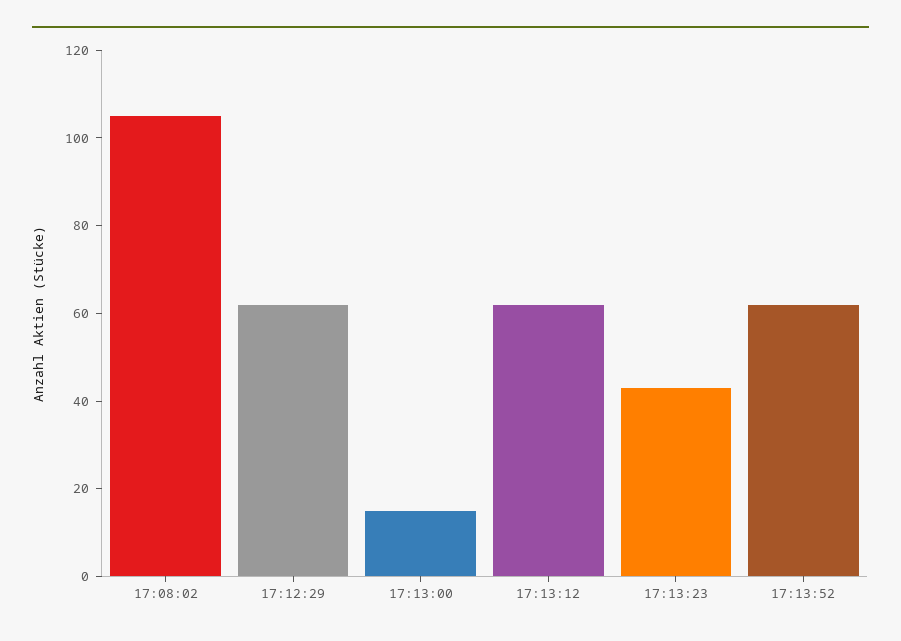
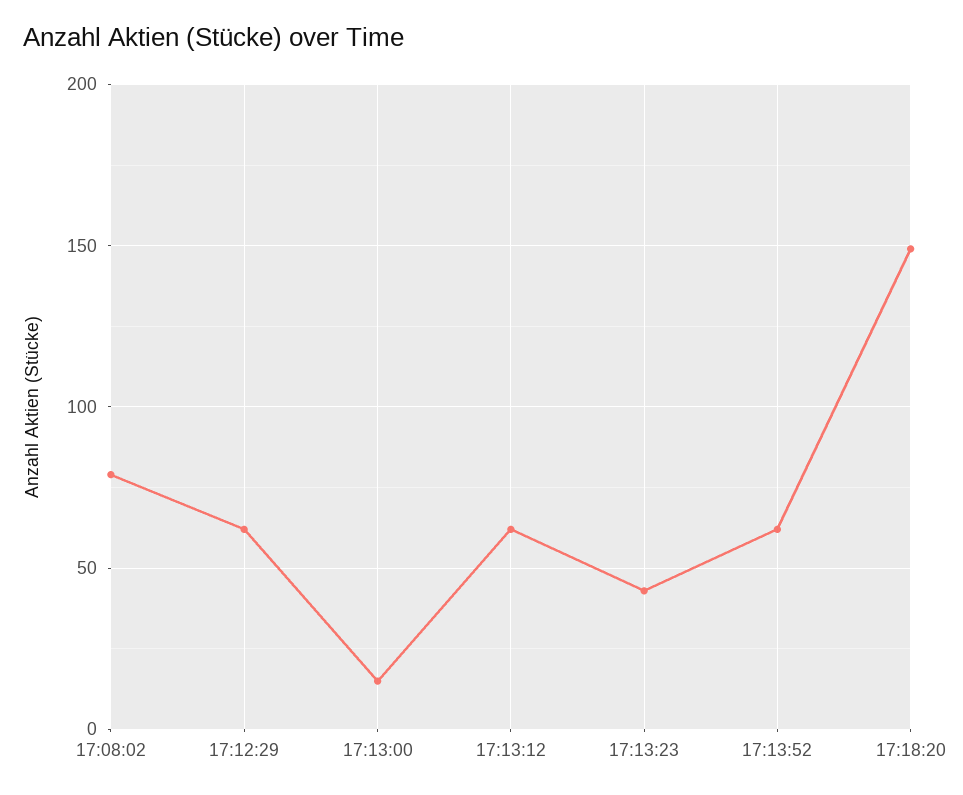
17:08:02: 105 -> 80
17:18:20: none -> 150

